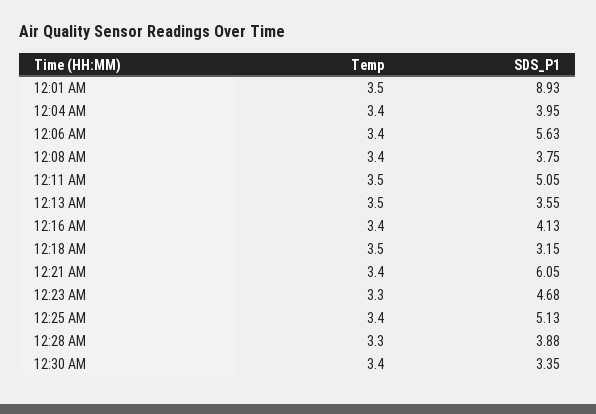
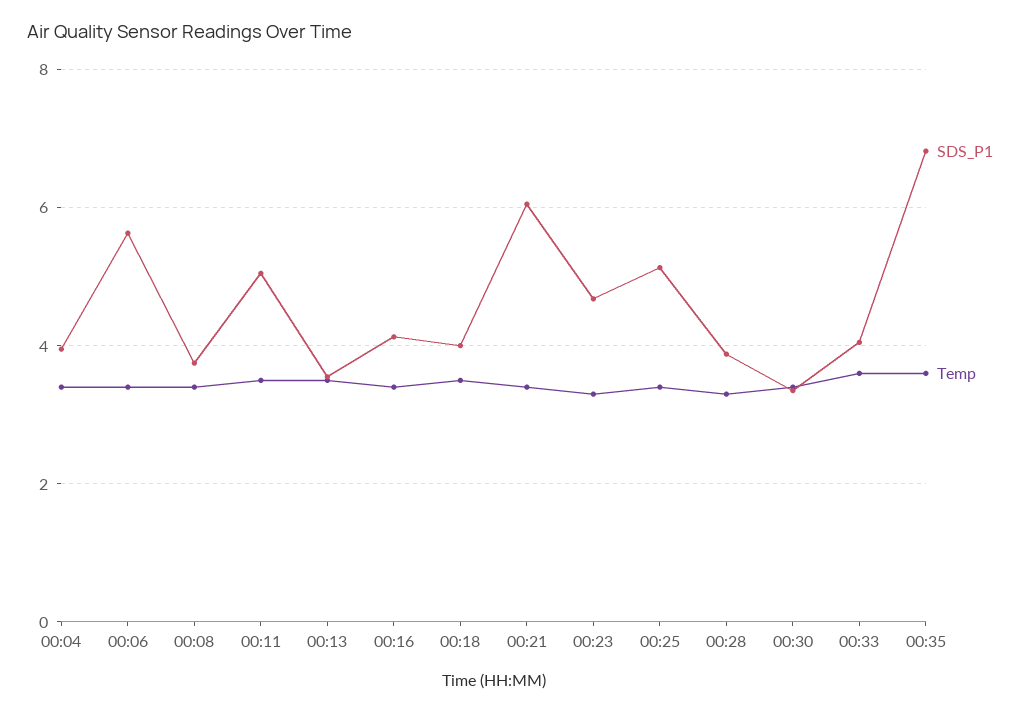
Temp, 12:01 AM: 3.5 -> none
SDS_P1, 12:01 AM: 8.93 -> none
SDS_P1, 12:18 AM: 3.15 -> 4
SDS_P1, 00:33: none -> 4
Temp, 00:33: none -> 3.6
SDS_P1, 00:35: none -> 6.8
Temp, 00:35: none -> 3.6

